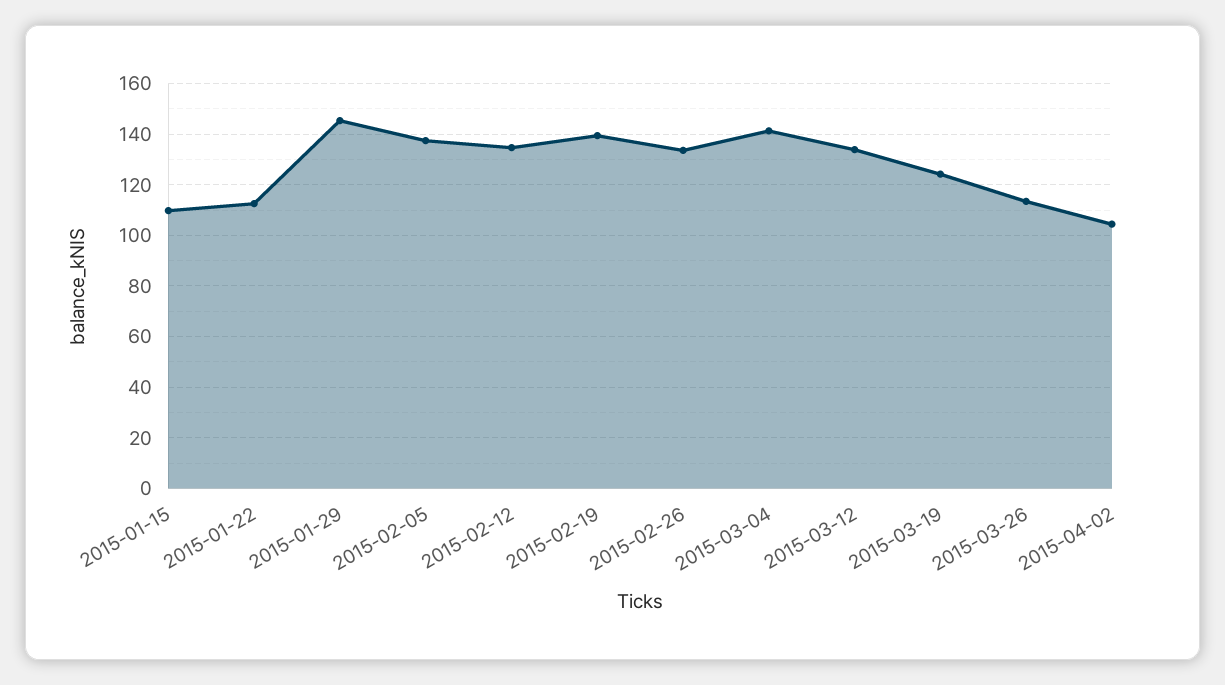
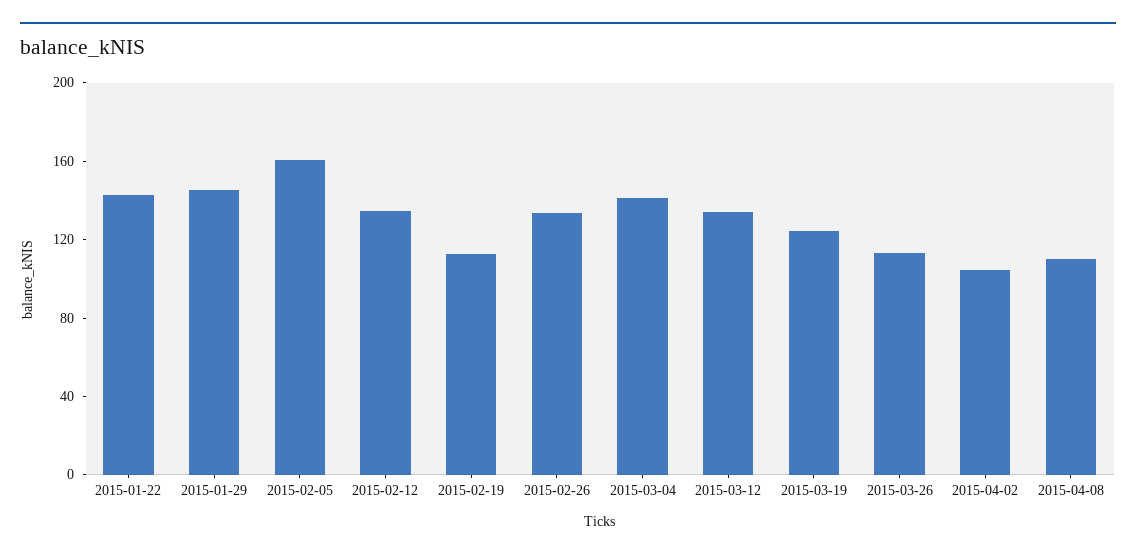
2015-01-15: 110 -> none
2015-01-22: 112.5 -> 140
2015-02-05: 137.5 -> 160
2015-02-19: 140 -> 110
2015-04-08: none -> 110

